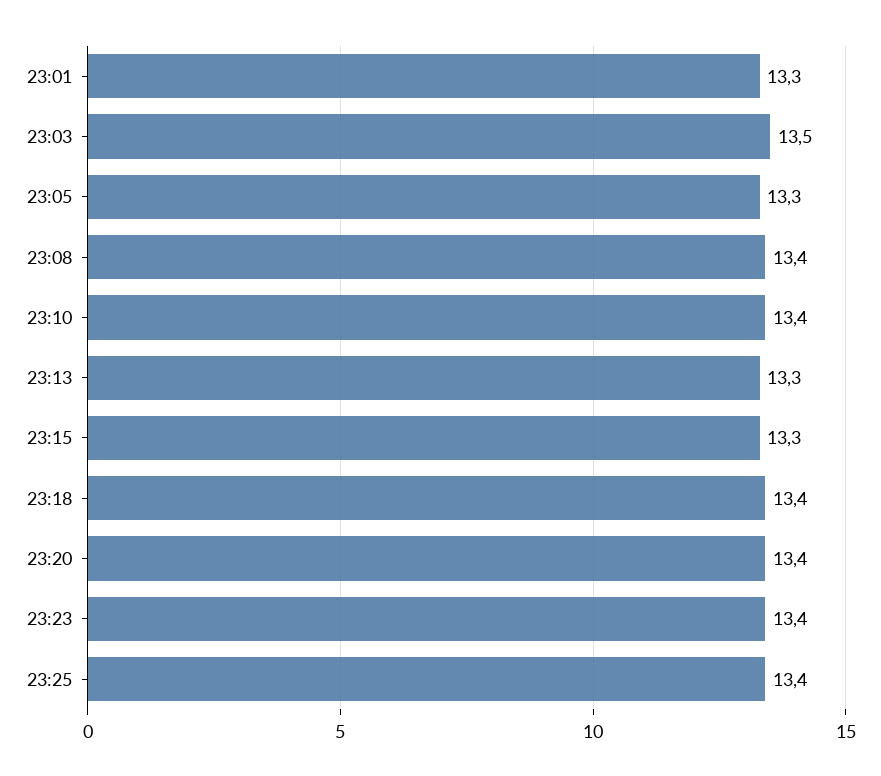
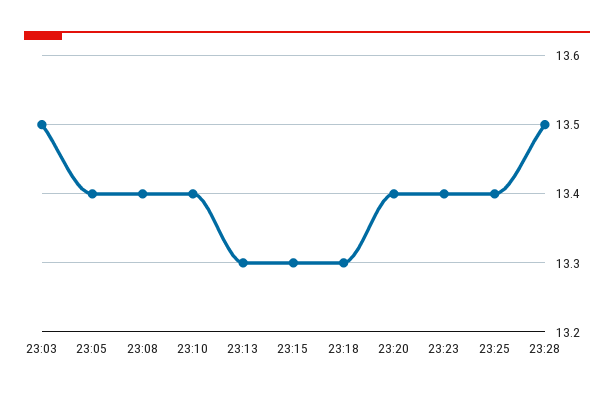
23:01: 13.3 -> none
23:05: 13.3 -> 13.4
23:18: 13.4 -> 13.3
23:28: none -> 13.5

